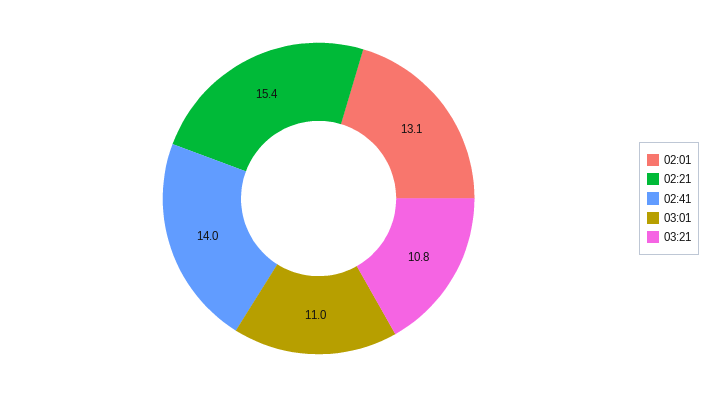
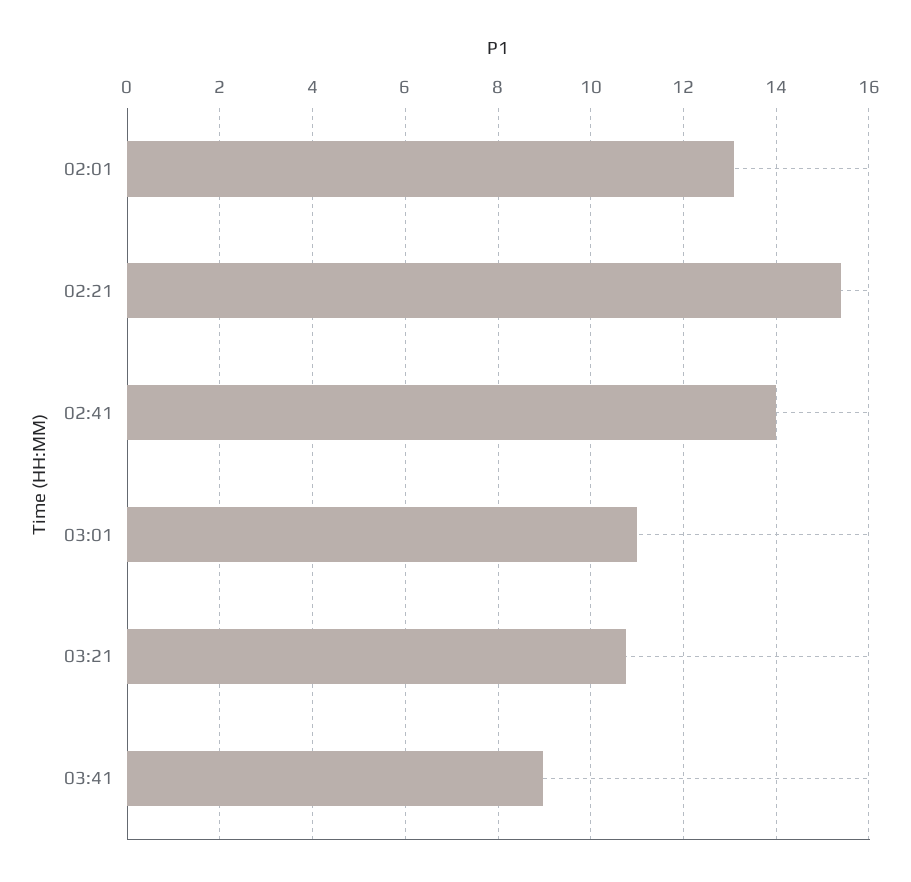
03:41: none -> 9

